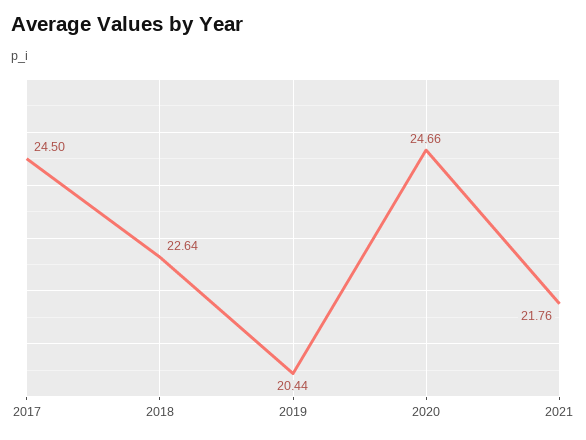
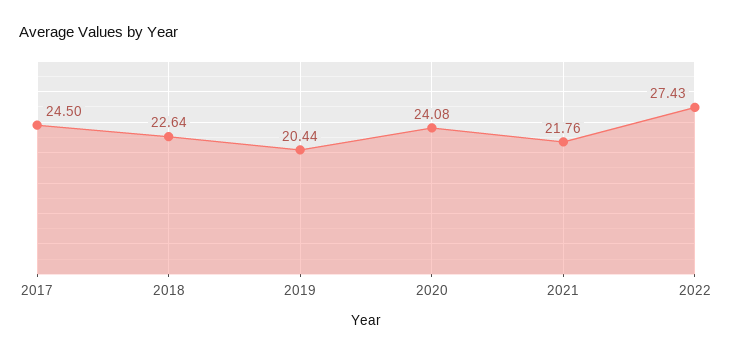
2020: 24.66 -> 24.08
2022: none -> 27.43

